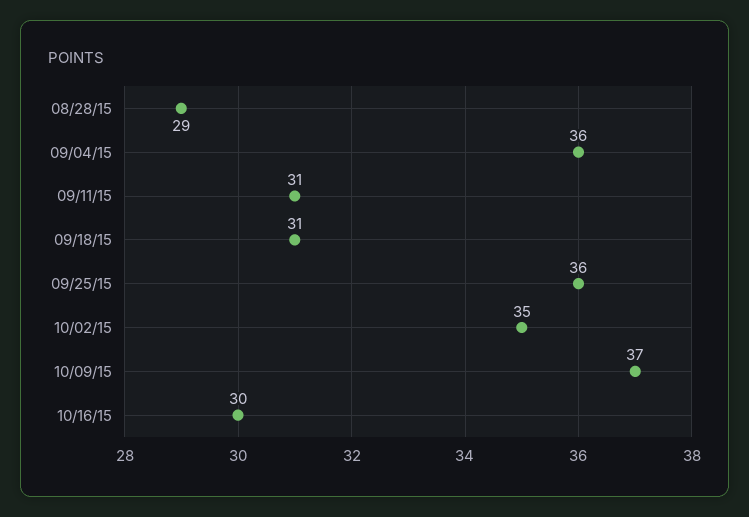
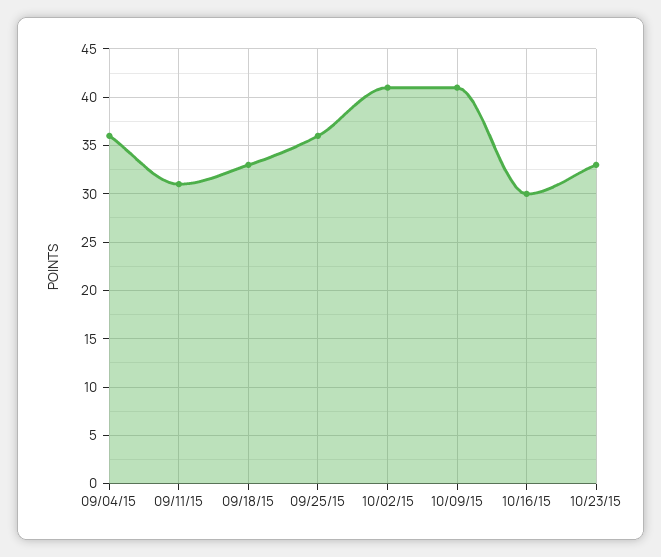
08/28/15: 29 -> none
09/18/15: 31 -> 33
10/02/15: 35 -> 41
10/09/15: 37 -> 41
10/23/15: none -> 33

